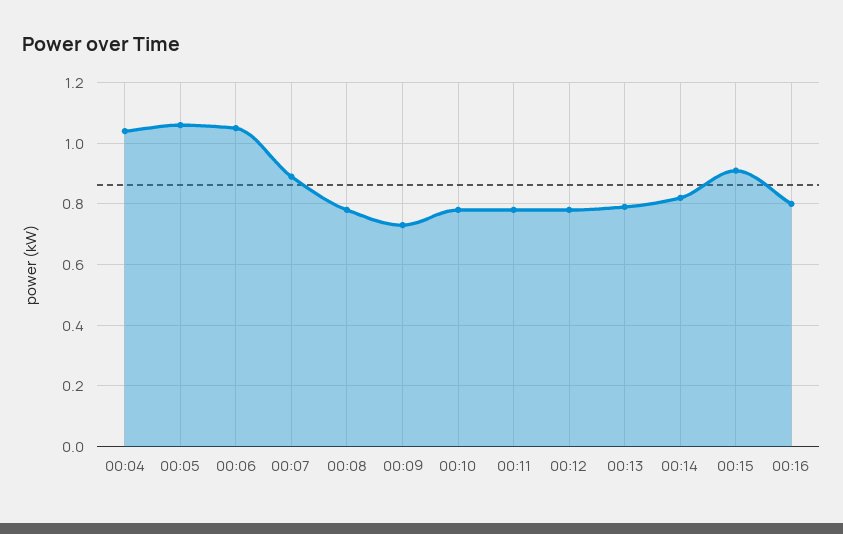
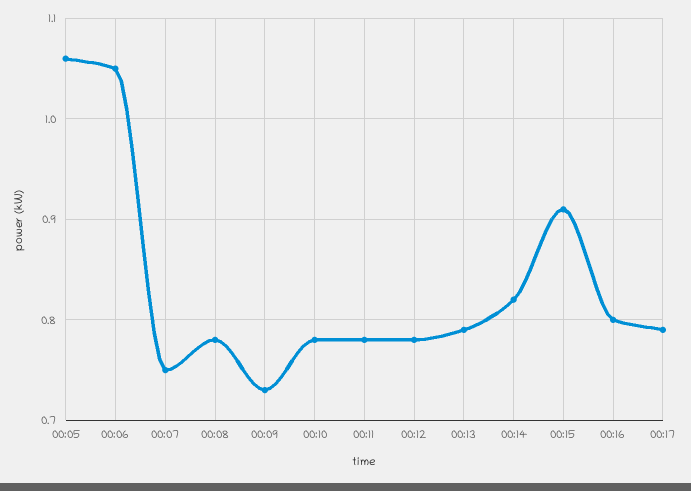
00:04: 1.05 -> none
00:07: 0.9 -> 0.75
00:17: none -> 0.79

